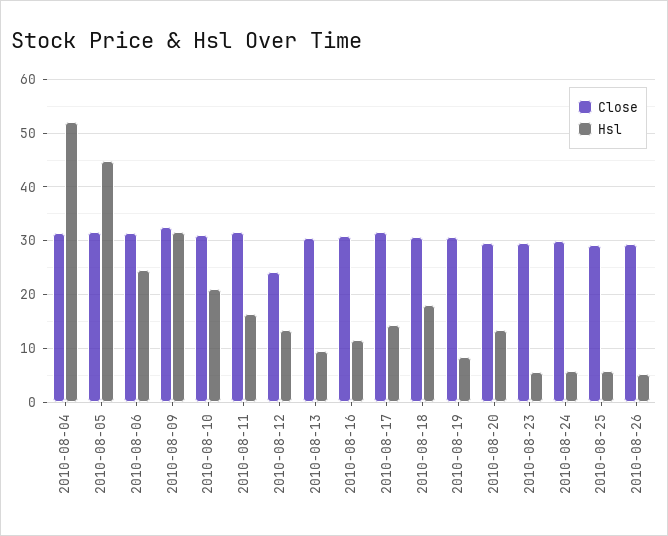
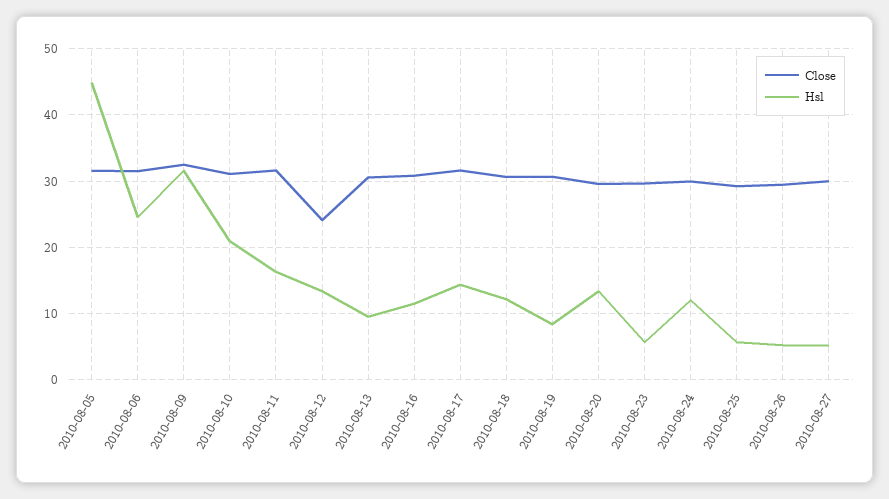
Close, 2010-08-04: 32 -> none
Hsl, 2010-08-04: 52 -> none
Hsl, 2010-08-18: 18 -> 12
Hsl, 2010-08-24: 6 -> 12
Close, 2010-08-27: none -> 30
Hsl, 2010-08-27: none -> 5

